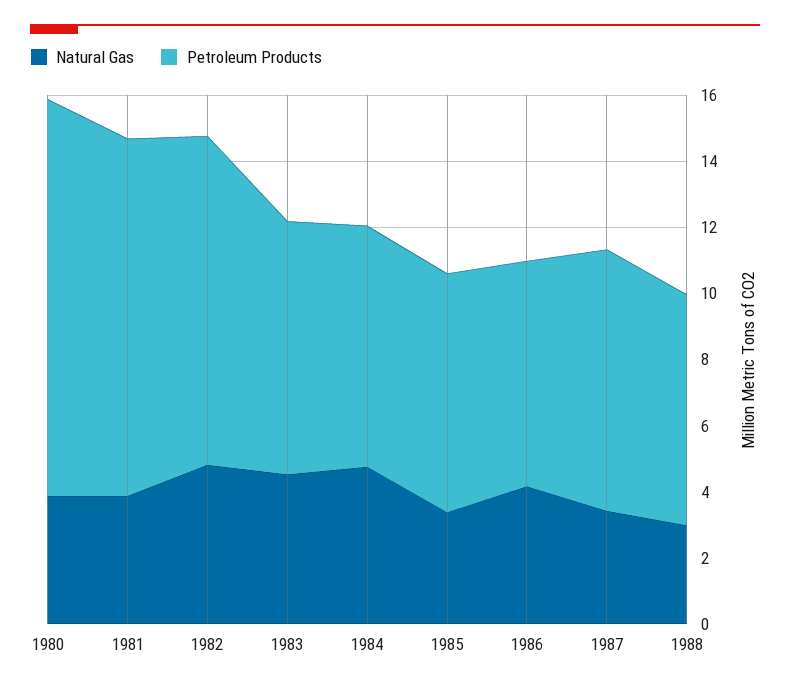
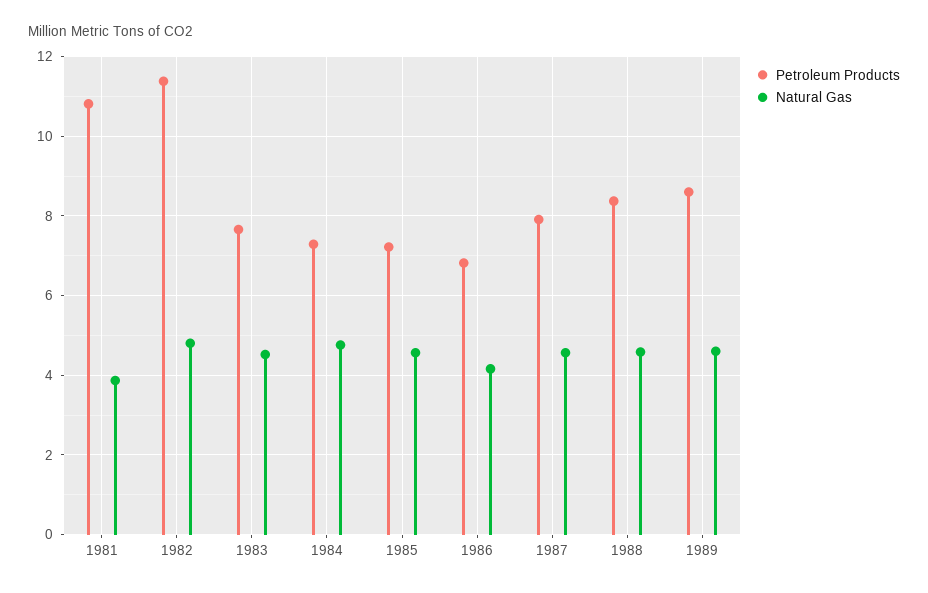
Natural Gas, 1980: 4 -> none
Petroleum Products, 1980: 12 -> none
Petroleum Products, 1982: 10 -> 11.4
Natural Gas, 1985: 3.5 -> 4.6
Natural Gas, 1987: 3.5 -> 4.6
Natural Gas, 1988: 3 -> 4.6
Petroleum Products, 1988: 7 -> 8.4
Petroleum Products, 1989: none -> 8.6
Natural Gas, 1989: none -> 4.6

